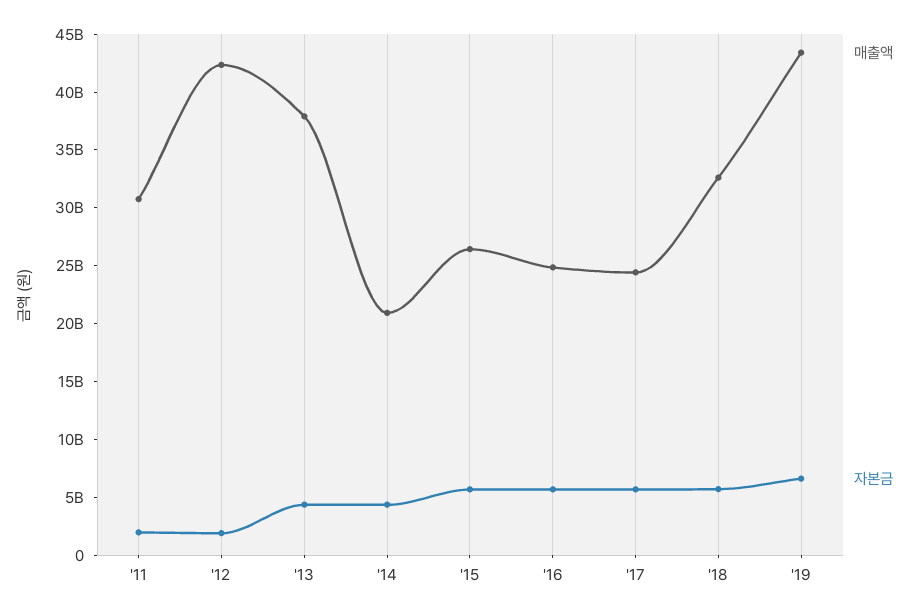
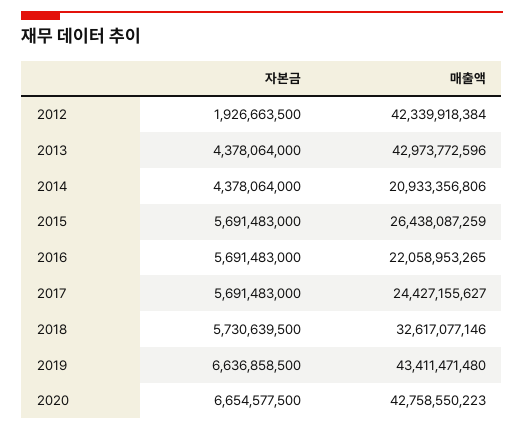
매출액, '11: 31000000000 -> none
자본금, '11: 2000000000 -> none
매출액, '13: 38000000000 -> 42973772596
매출액, '16: 25000000000 -> 22058953265
자본금, 2020: none -> 6654577500
매출액, 2020: none -> 42758550223

